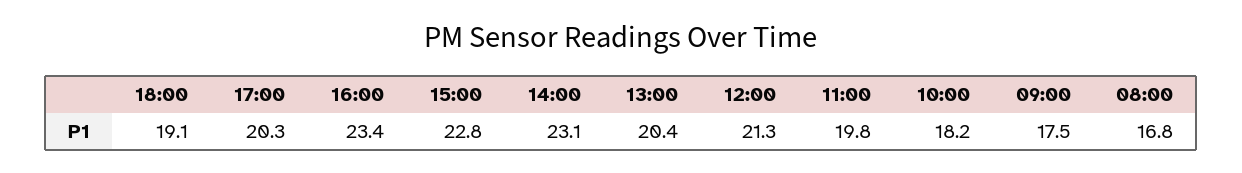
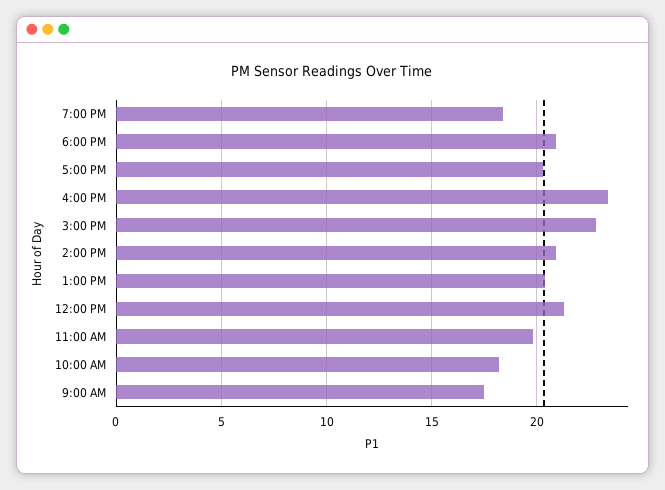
18:00: 19.1 -> 21
14:00: 23.1 -> 21
08:00: 16.8 -> none
7:00 PM: none -> 18.5

